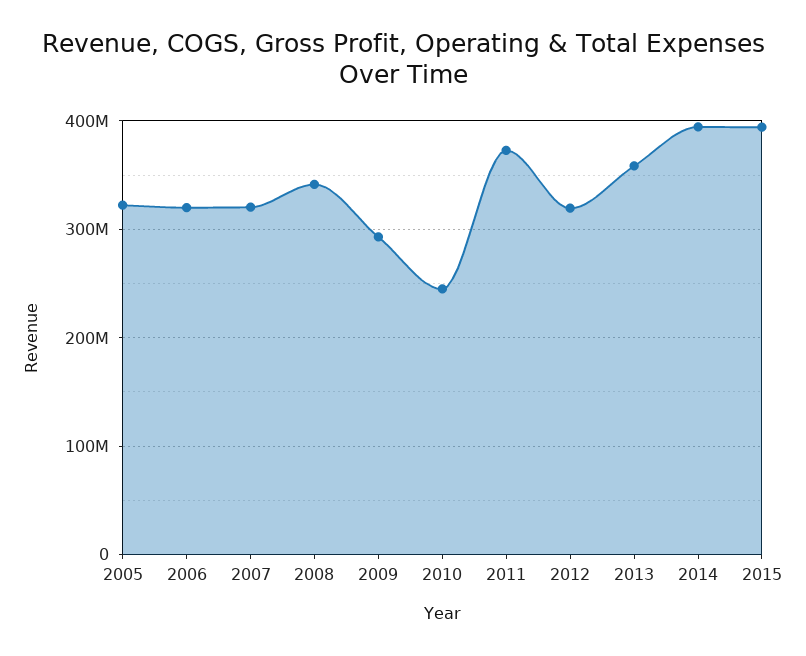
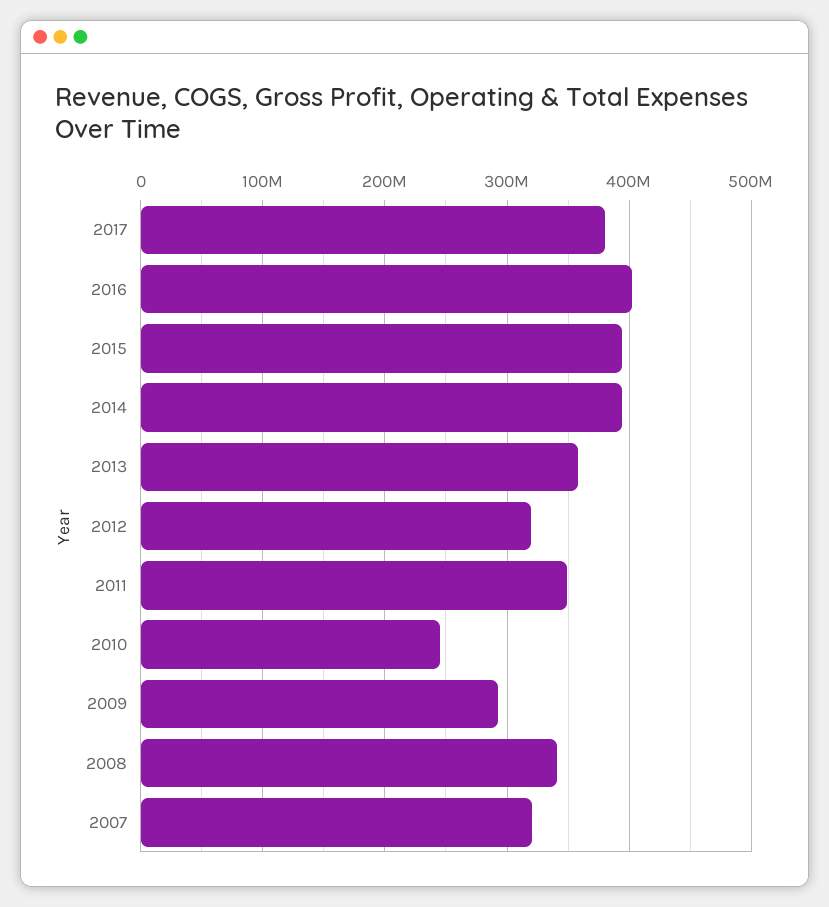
2005: 320000000 -> none
2006: 320000000 -> none
2011: 370000000 -> 350000000
2017: none -> 380000000
2016: none -> 400000000

